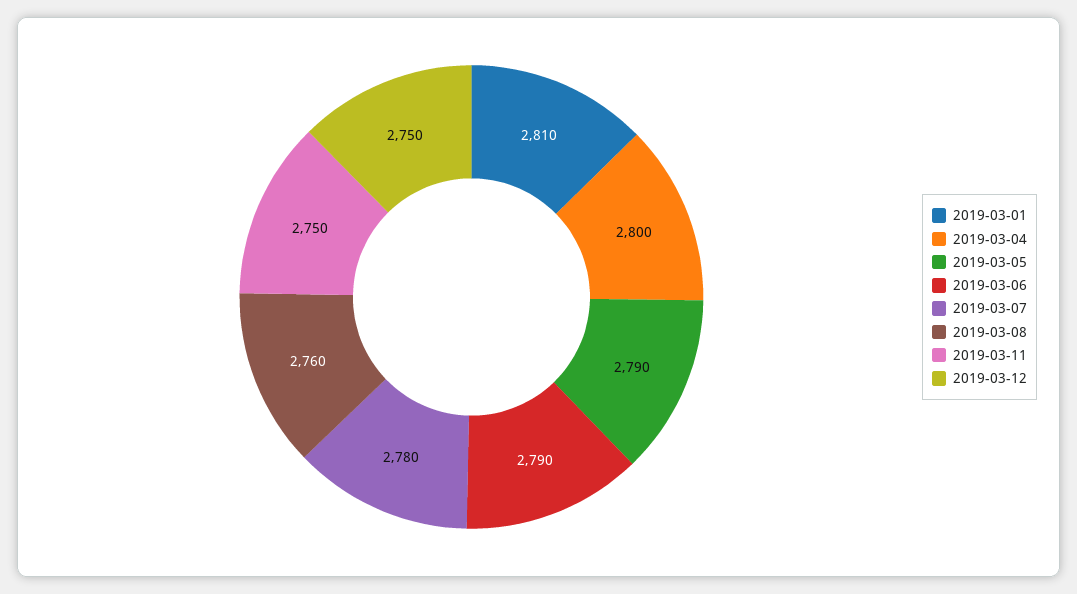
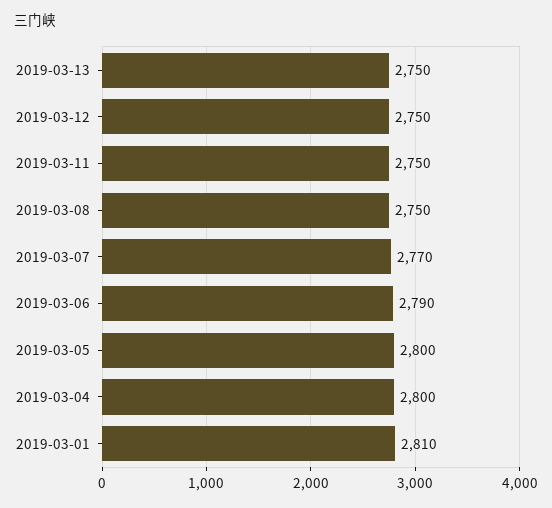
2019-03-05: 2790 -> 2800
2019-03-07: 2780 -> 2770
2019-03-08: 2760 -> 2750
2019-03-13: none -> 2750

